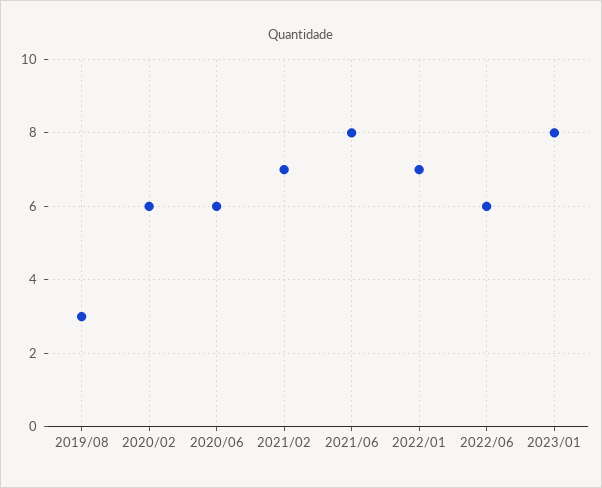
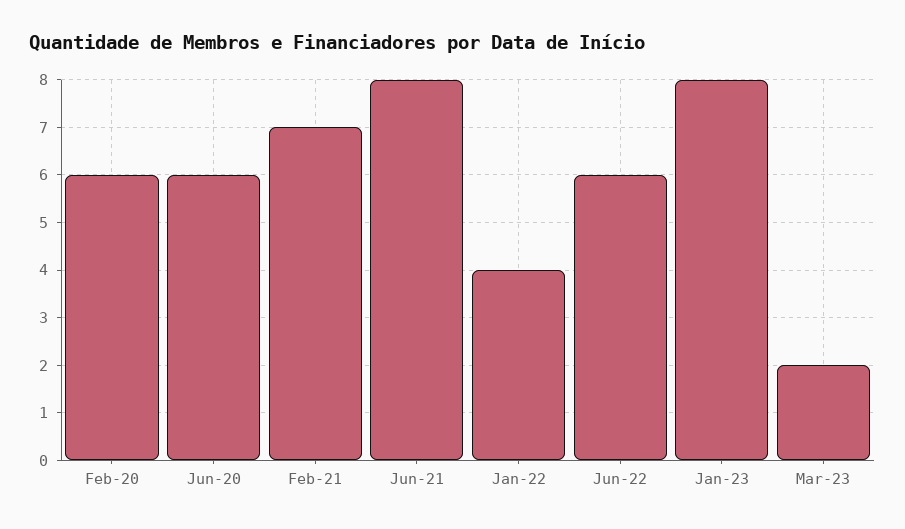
2019/08: 3 -> none
2022/01: 7 -> 4
Mar-23: none -> 2

